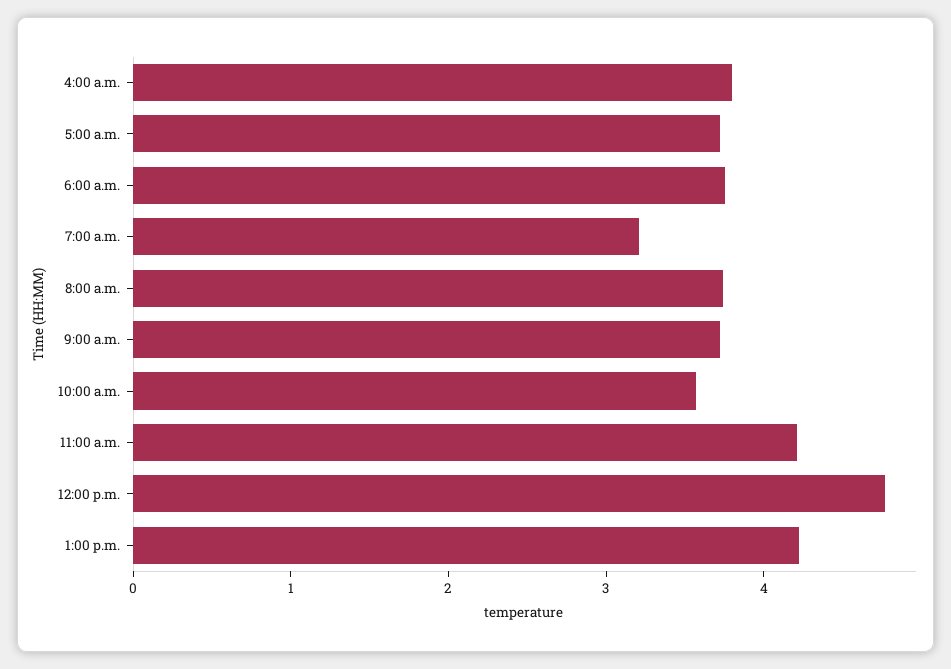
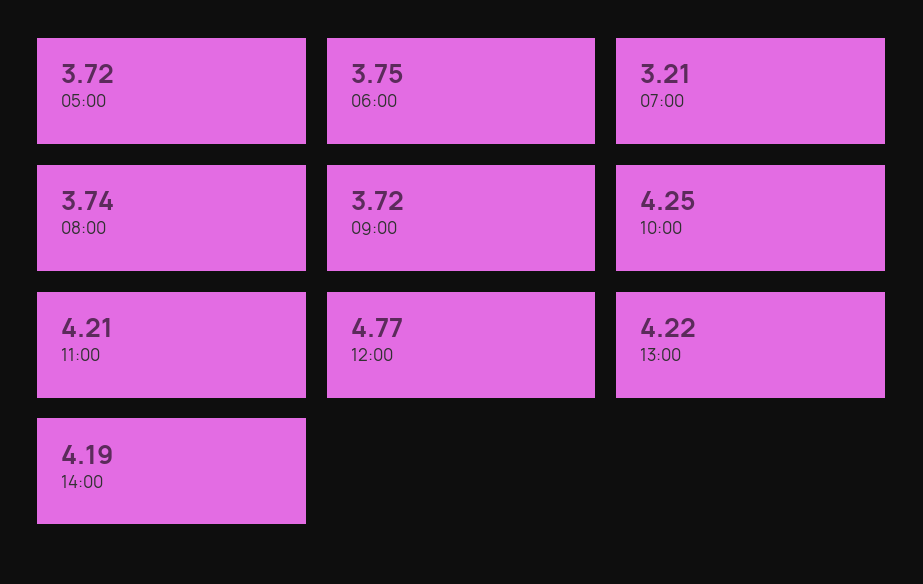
4:00 a.m.: 3.8 -> none
10:00 a.m.: 3.6 -> 4.25
14:00: none -> 4.19

